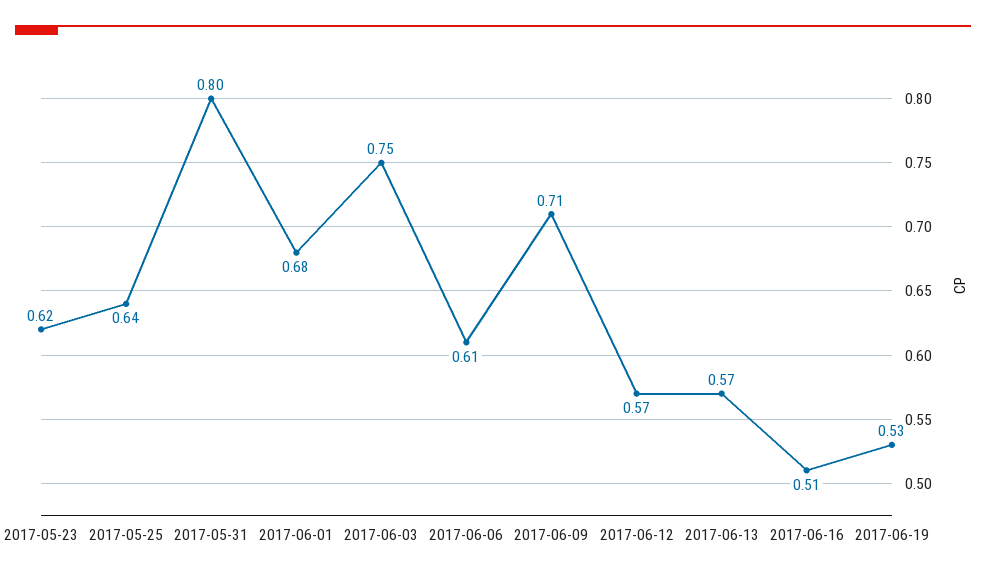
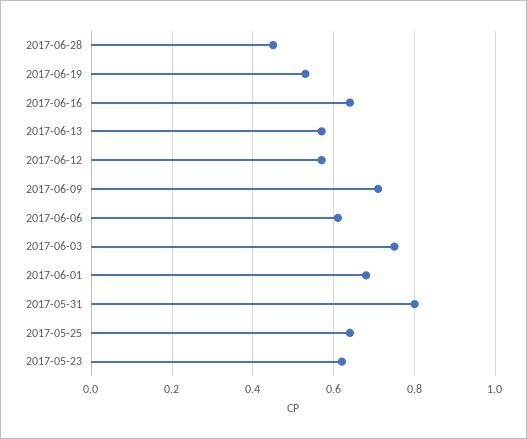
2017-06-16: 0.51 -> 0.65
2017-06-28: none -> 0.45

